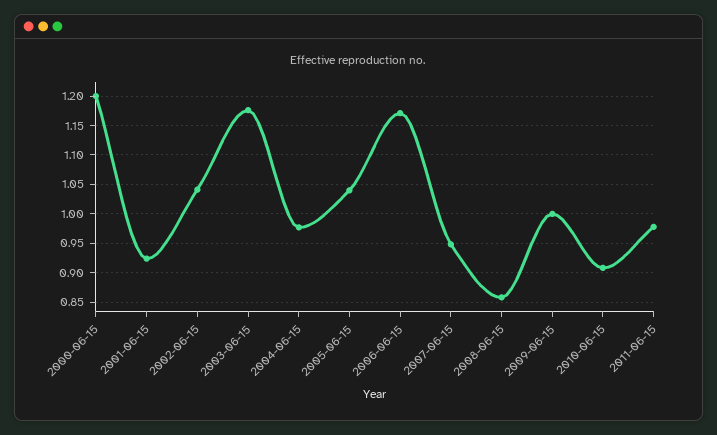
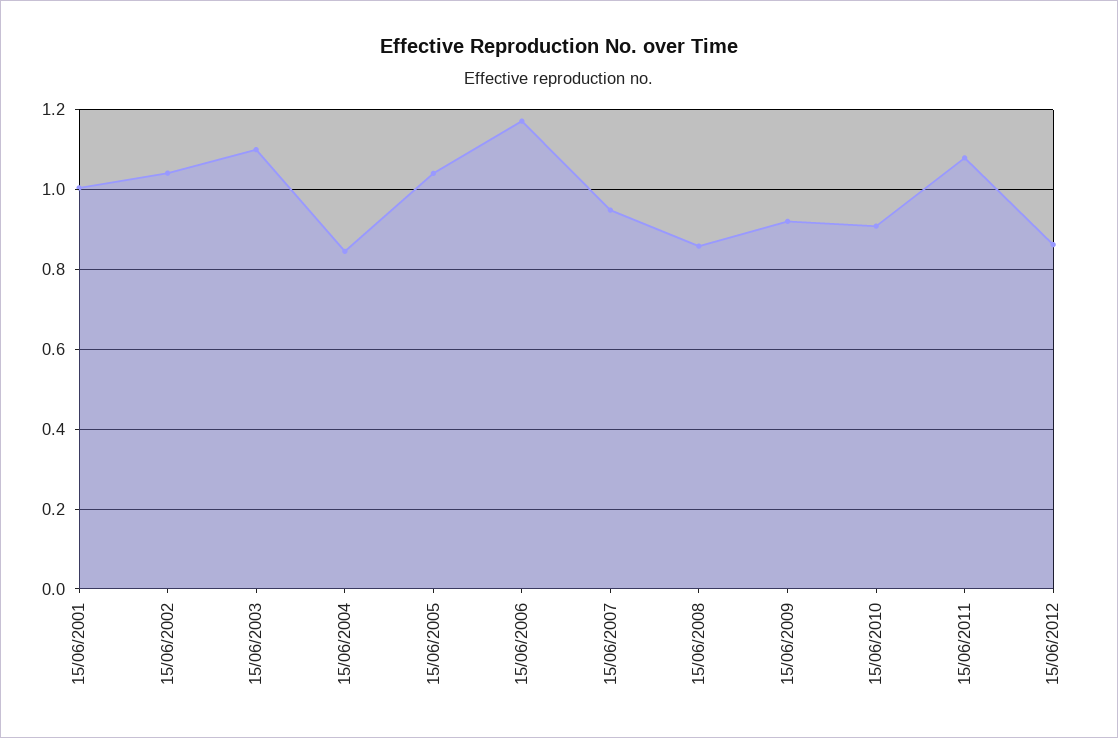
2000-06-15: 1.2 -> none
2001-06-15: 0.925 -> 1
2003-06-15: 1.175 -> 1.1
2004-06-15: 0.975 -> 0.84
2009-06-15: 1 -> 0.92
2011-06-15: 0.975 -> 1.08
15/06/2012: none -> 0.86

